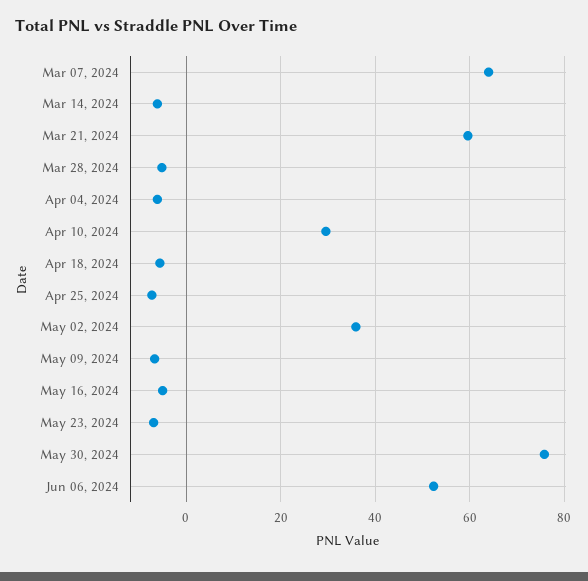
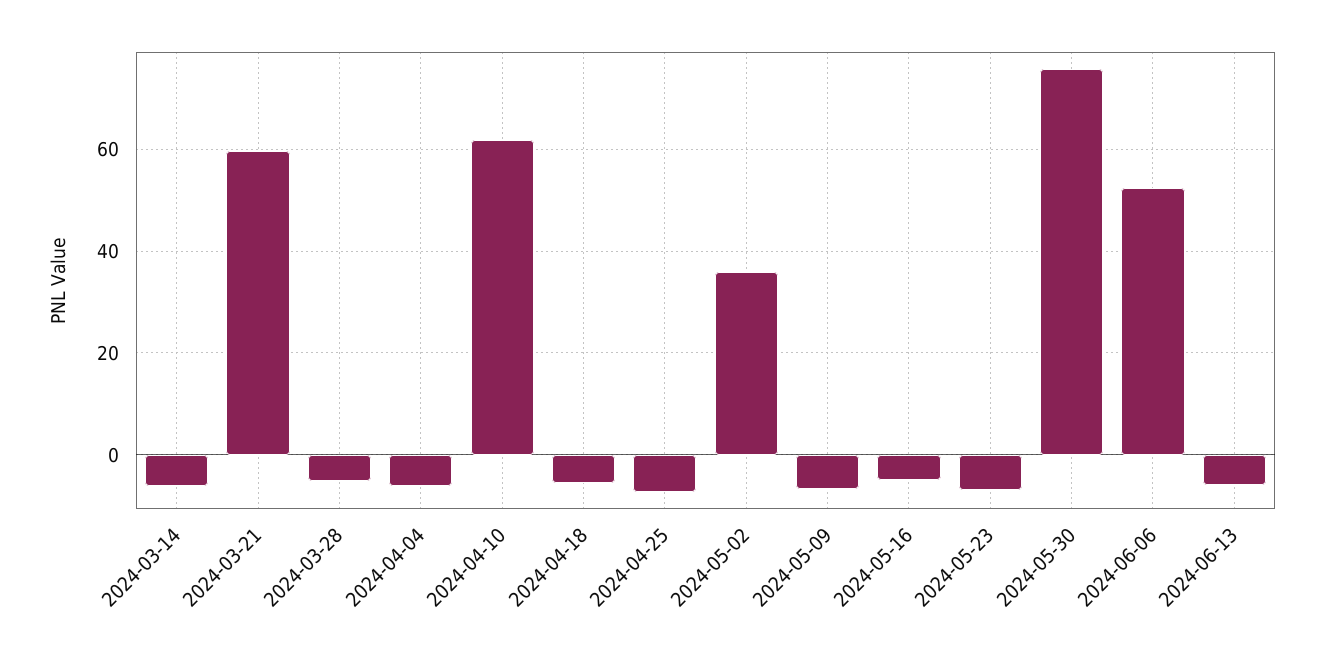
Mar 07, 2024: 64 -> none
Apr 10, 2024: 30 -> 62
2024-06-13: none -> -6

